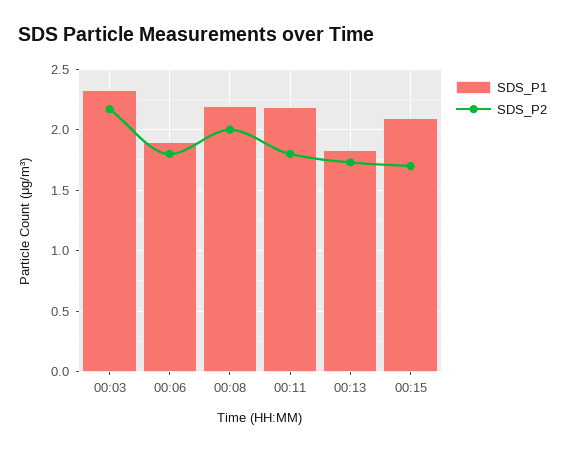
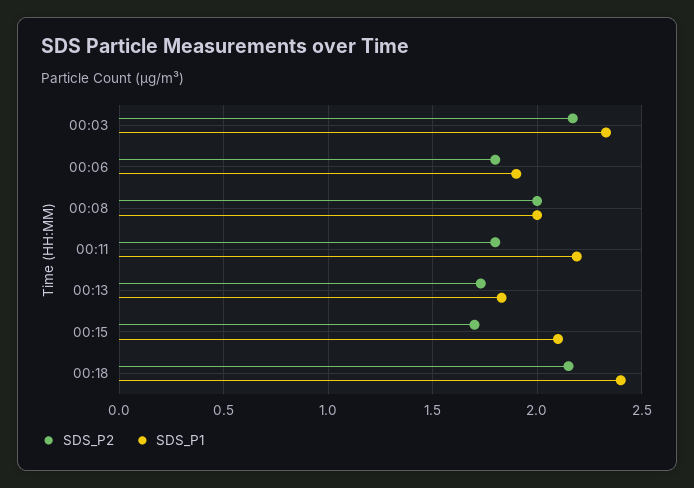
SDS_P1, 00:08: 2.2 -> 2
SDS_P2, 00:18: none -> 2.15
SDS_P1, 00:18: none -> 2.4

